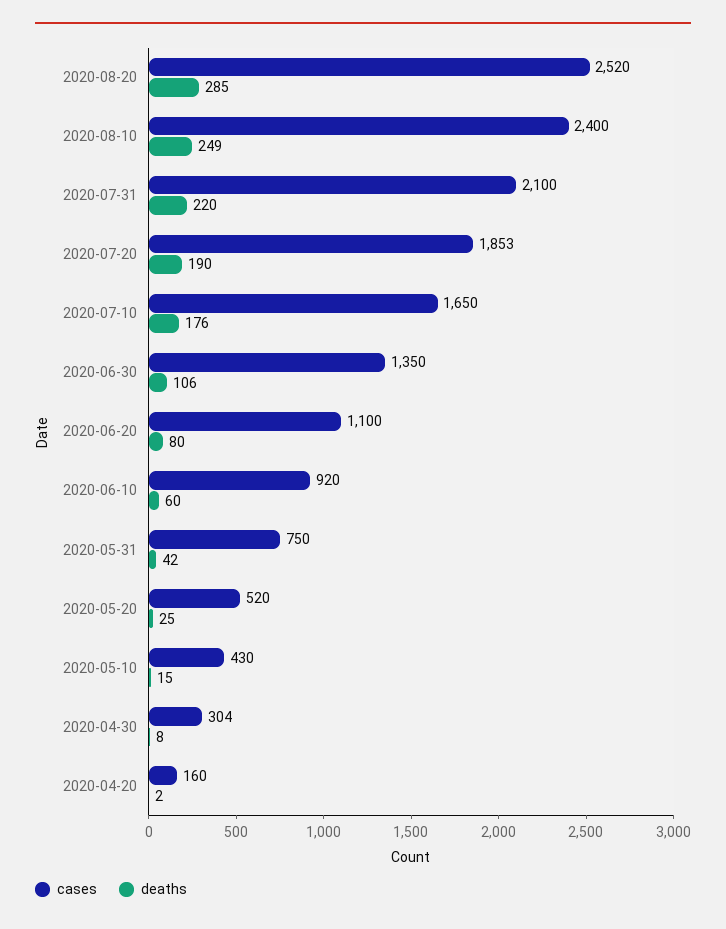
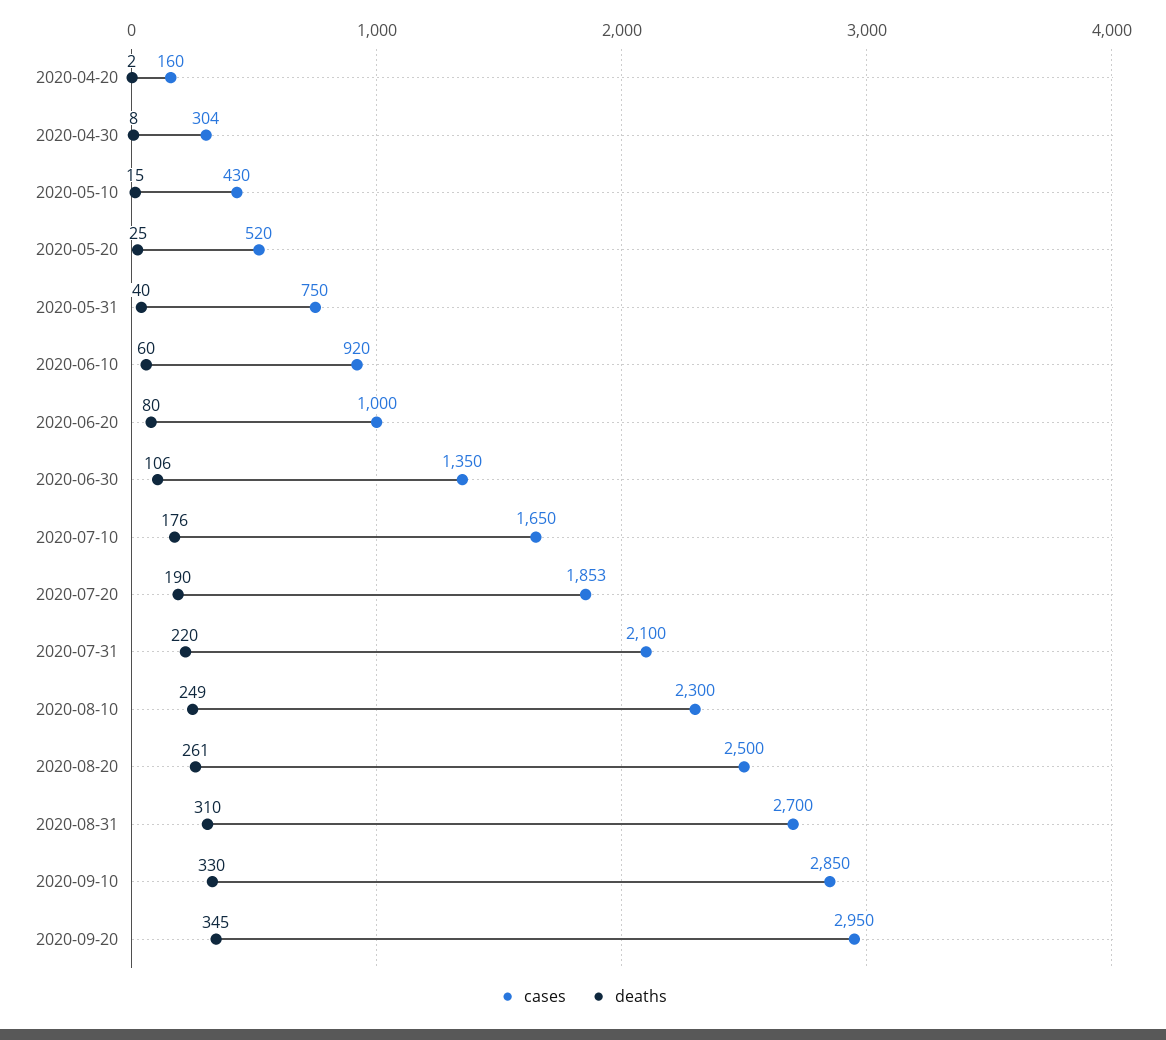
cases, 2020-08-20: 2520 -> 2500
deaths, 2020-08-20: 285 -> 261
cases, 2020-08-10: 2400 -> 2300
cases, 2020-06-20: 1100 -> 1000
deaths, 2020-05-31: 42 -> 40
cases, 2020-08-31: none -> 2700
deaths, 2020-08-31: none -> 310
cases, 2020-09-10: none -> 2850
deaths, 2020-09-10: none -> 330
cases, 2020-09-20: none -> 2950
deaths, 2020-09-20: none -> 345

